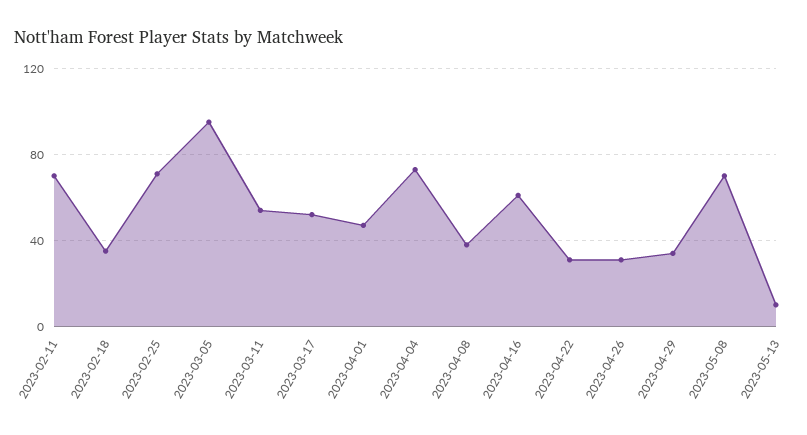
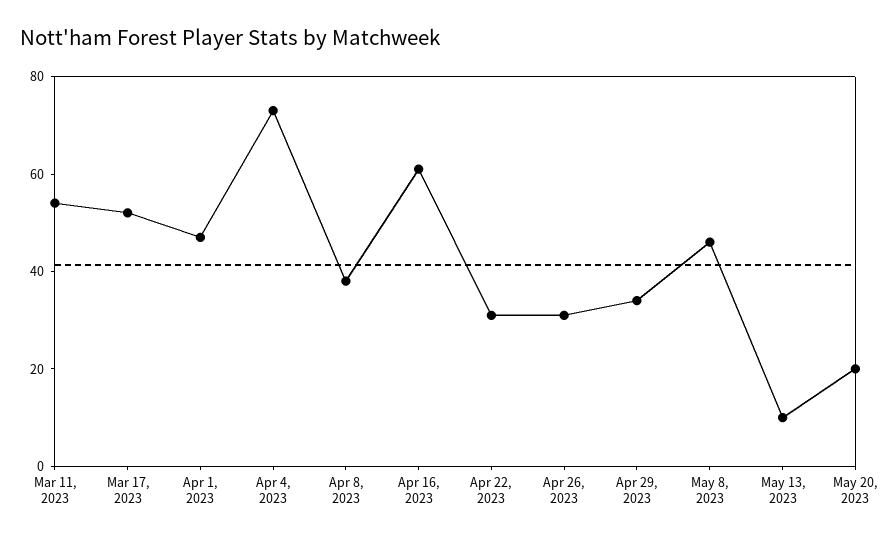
2023-02-11: 70 -> none
2023-02-18: 35 -> none
2023-02-25: 70 -> none
2023-03-05: 95 -> none
2023-05-08: 70 -> 45
May 20, 2023: none -> 20

